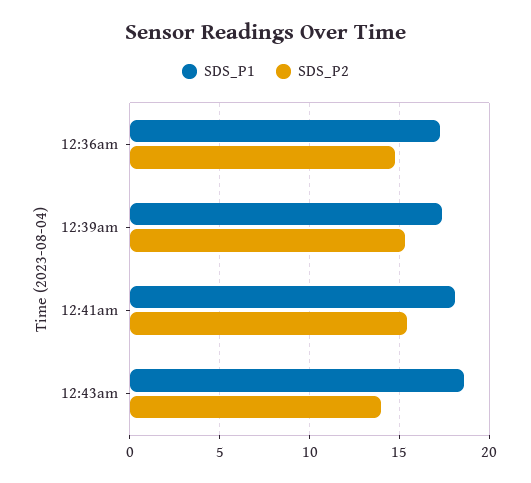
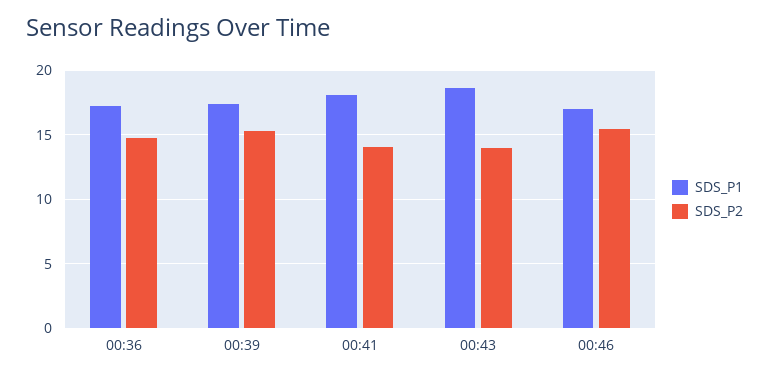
SDS_P2, 12:41am: 15.5 -> 14
SDS_P1, 00:46: none -> 17
SDS_P2, 00:46: none -> 15.5

